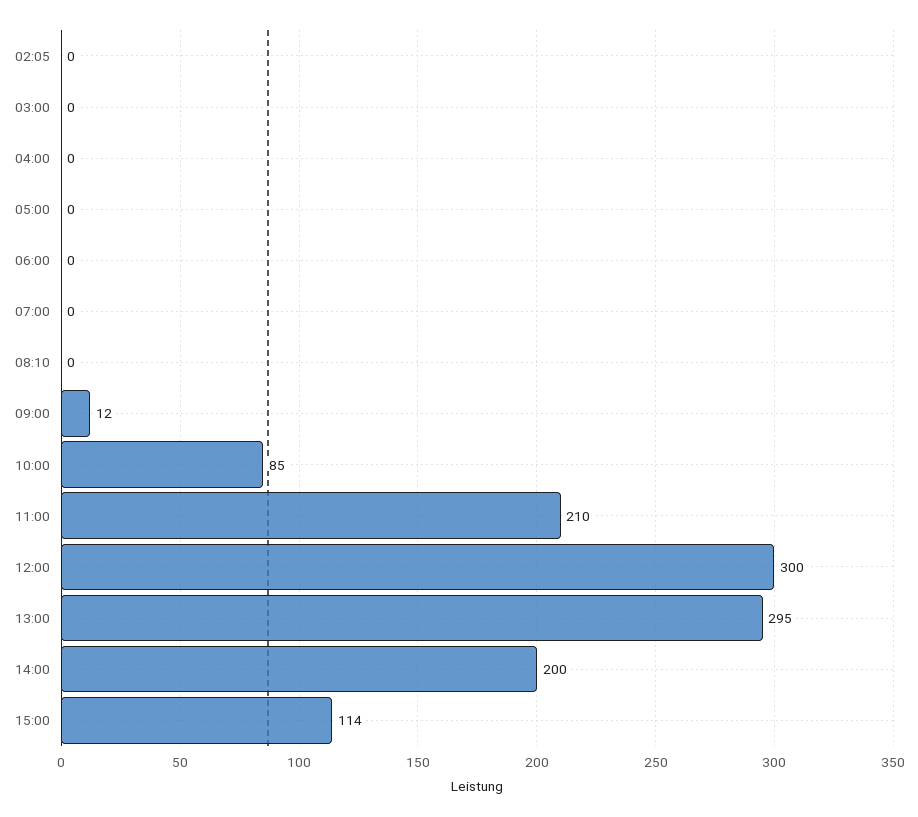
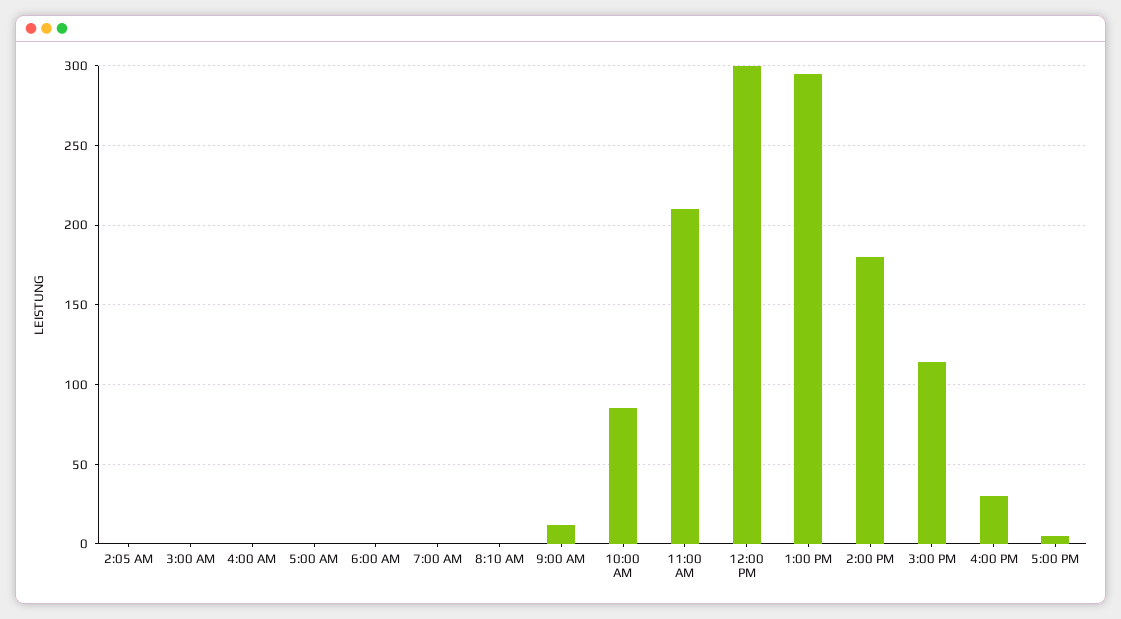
14:00: 200 -> 180
4:00 PM: none -> 30
5:00 PM: none -> 5

